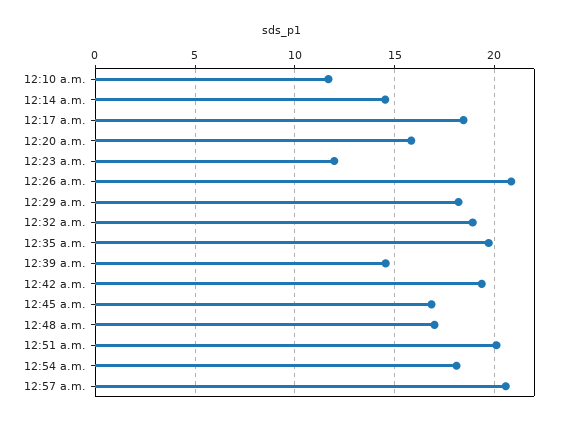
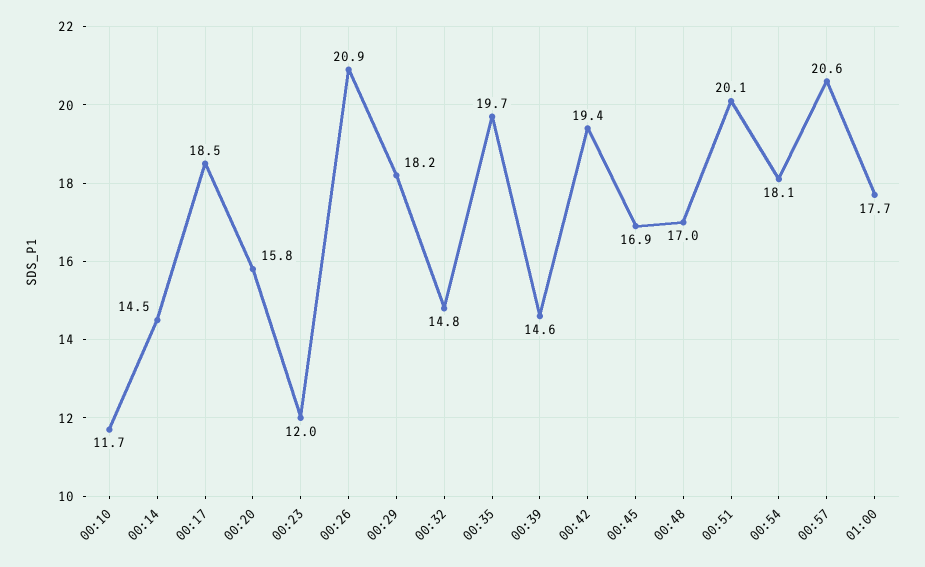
12:32 a.m.: 19 -> 14.8
01:00: none -> 17.7

